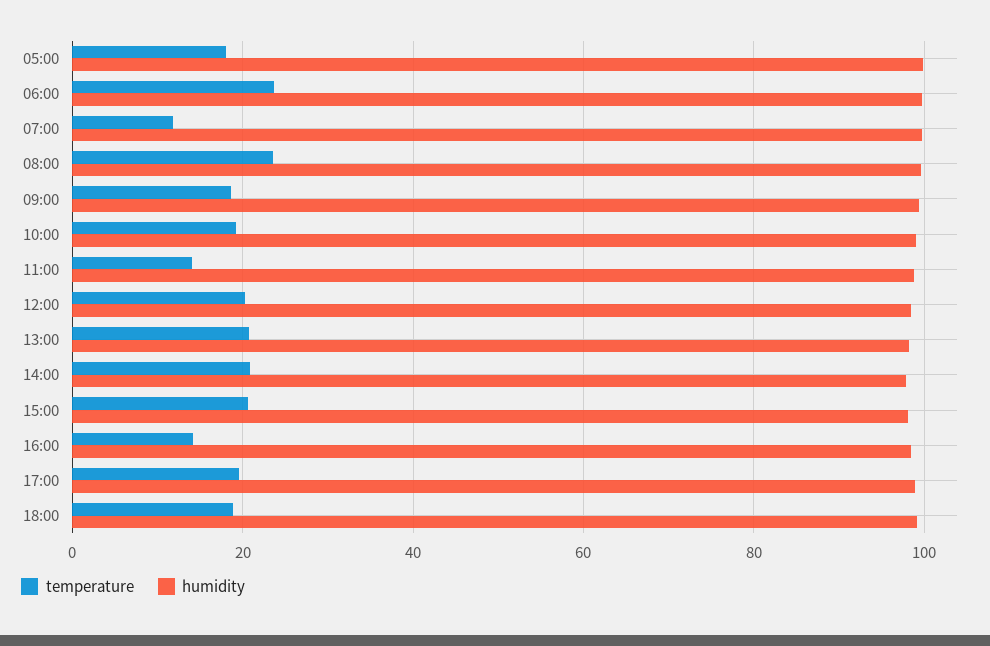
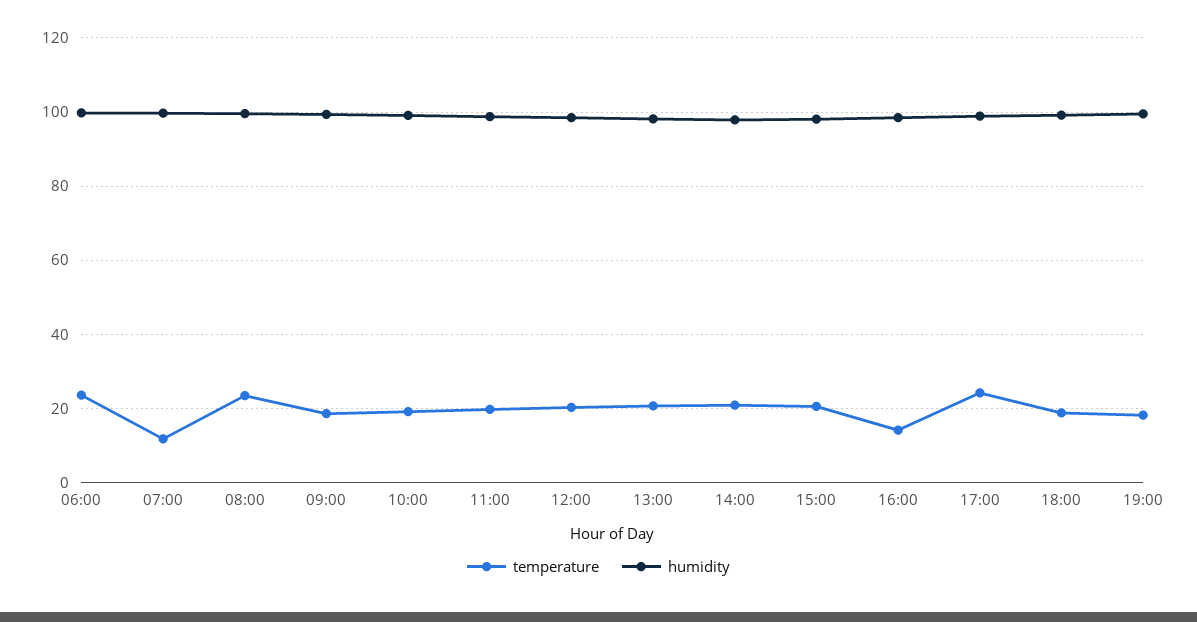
temperature, 05:00: 18 -> none
humidity, 05:00: 100 -> none
temperature, 11:00: 14 -> 20
temperature, 17:00: 20 -> 24
temperature, 19:00: none -> 18
humidity, 19:00: none -> 100

